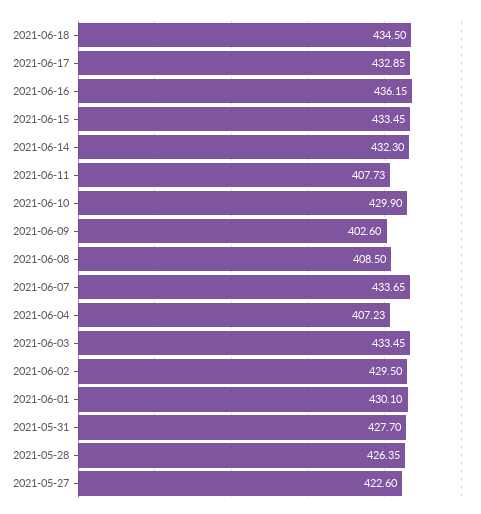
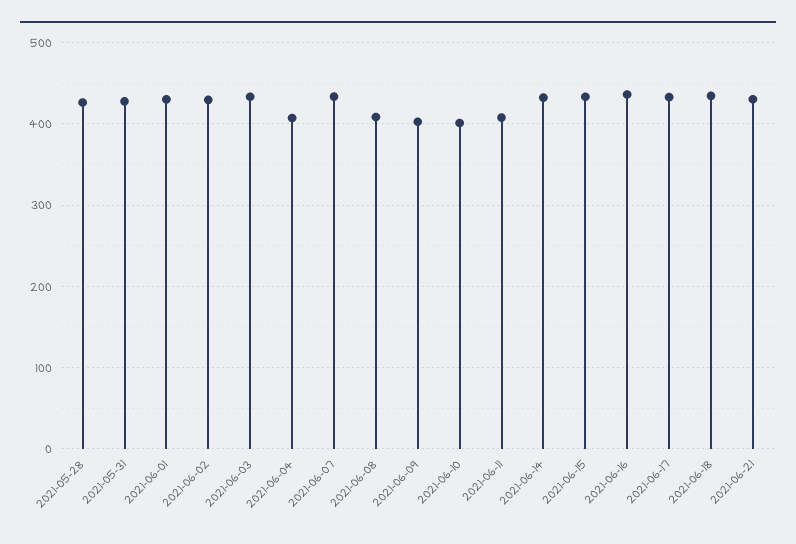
2021-06-10: 429.9 -> 400
2021-05-27: 422.6 -> none
2021-06-21: none -> 430

